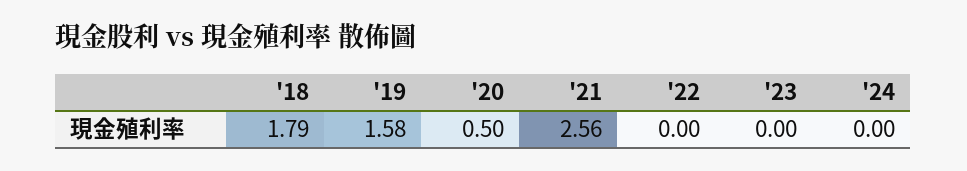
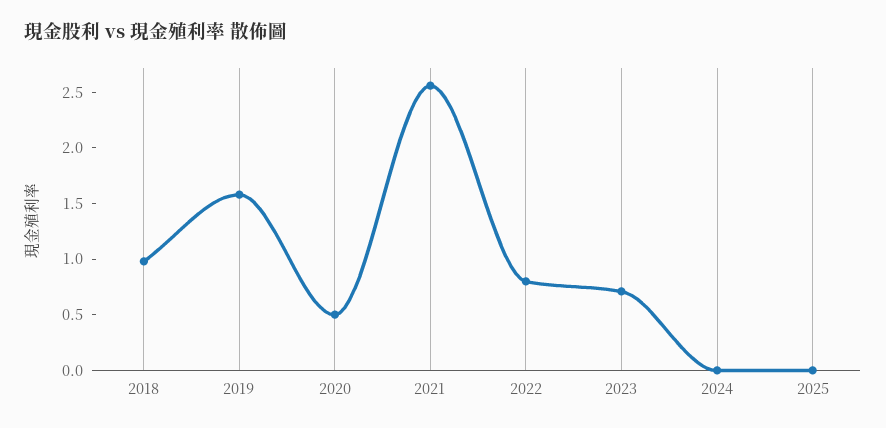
'18: 1.79 -> 1
'22: 0 -> 0.8
'23: 0 -> 0.7
2025: none -> 0

